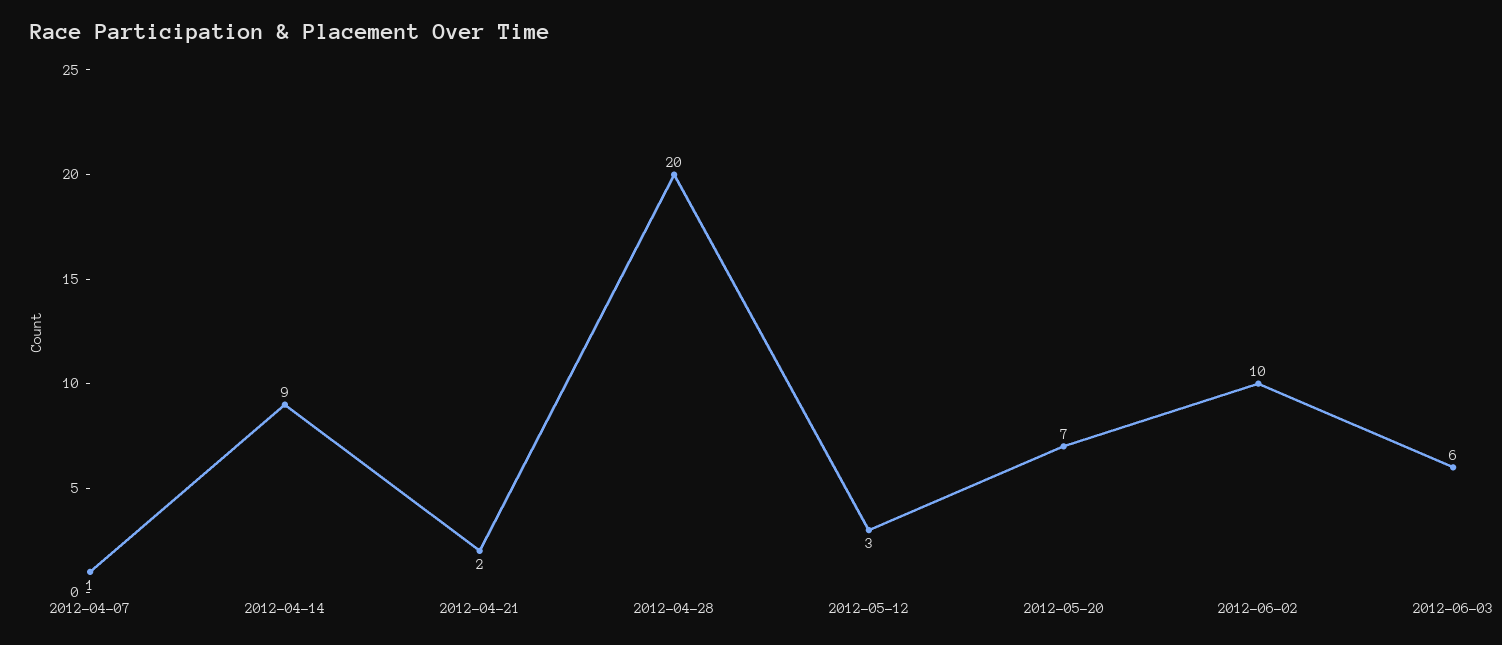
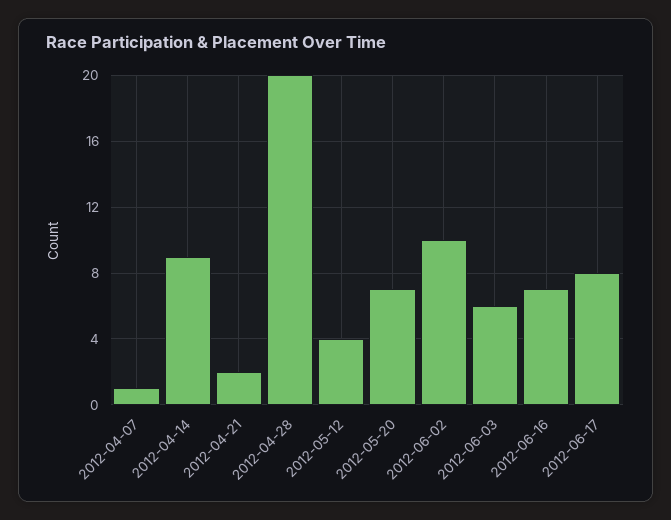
2012-05-12: 3 -> 4
2012-06-16: none -> 7
2012-06-17: none -> 8

